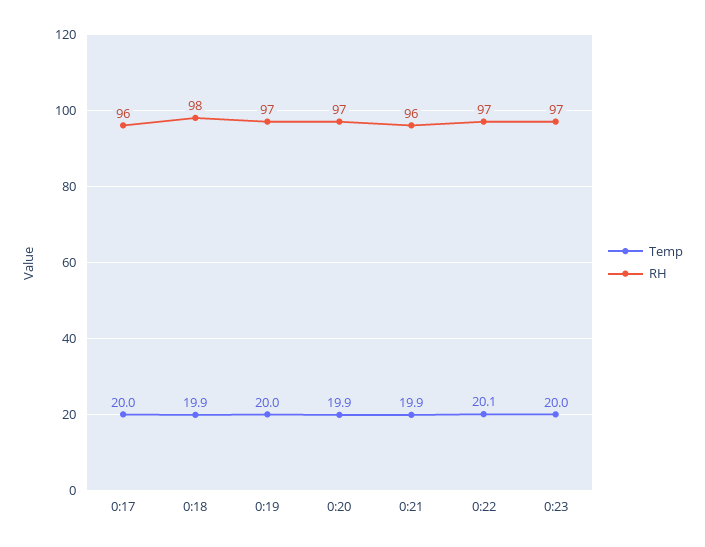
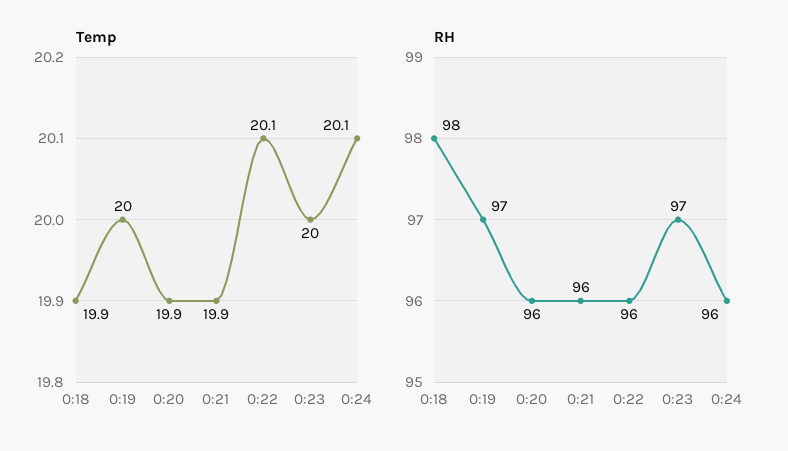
Temp, 0:17: 20 -> none
RH, 0:17: 96 -> none
RH, 0:20: 97 -> 96
RH, 0:22: 97 -> 96
Temp, 0:24: none -> 20.1
RH, 0:24: none -> 96

